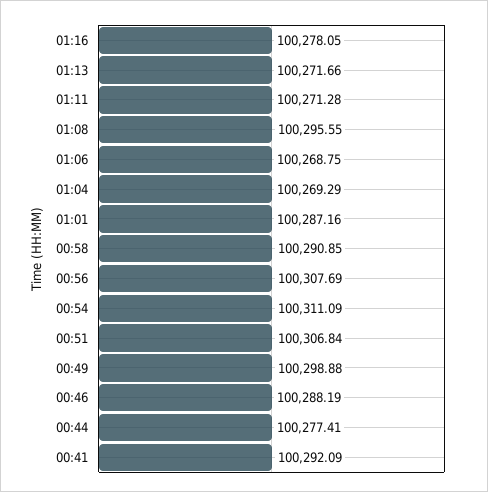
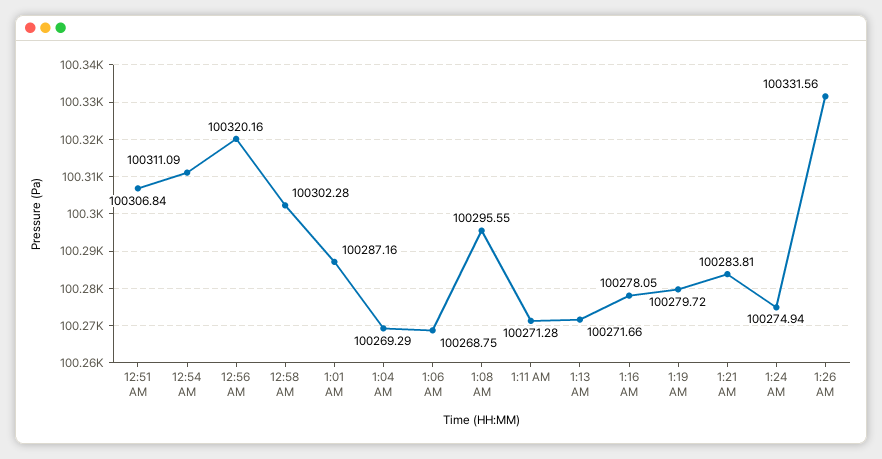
00:58: 100290.85 -> 100302.28
00:56: 100307.69 -> 100320.16
00:49: 100298.88 -> none
00:46: 100288.19 -> none
00:44: 100277.41 -> none
00:41: 100292.09 -> none
1:19 AM: none -> 100279.72
1:21 AM: none -> 100283.81
1:24 AM: none -> 100274.94
1:26 AM: none -> 100331.56

